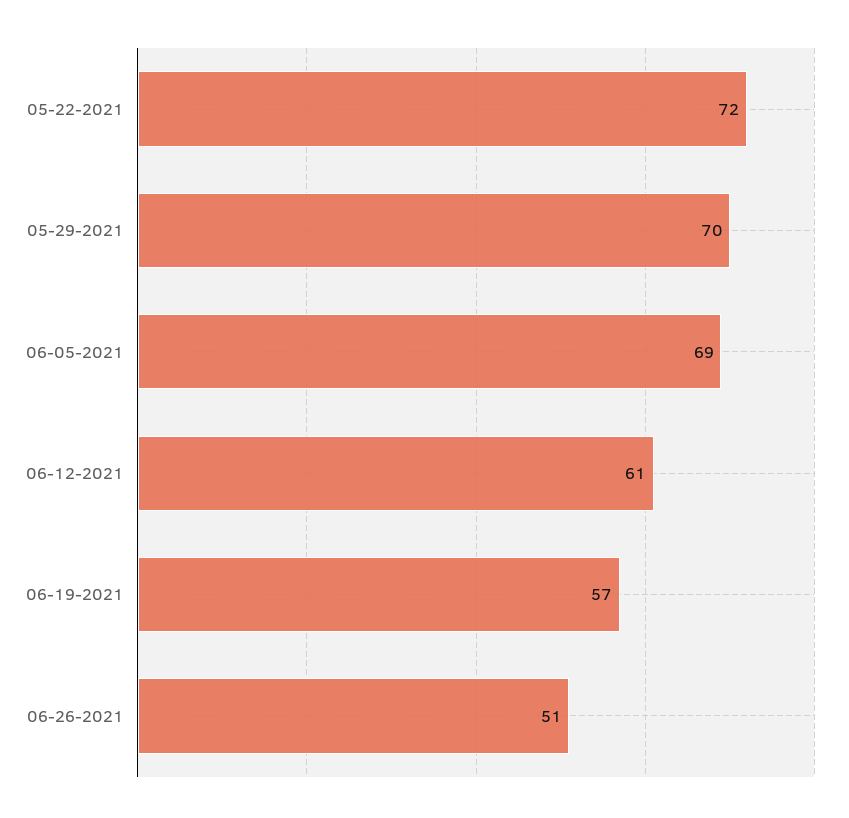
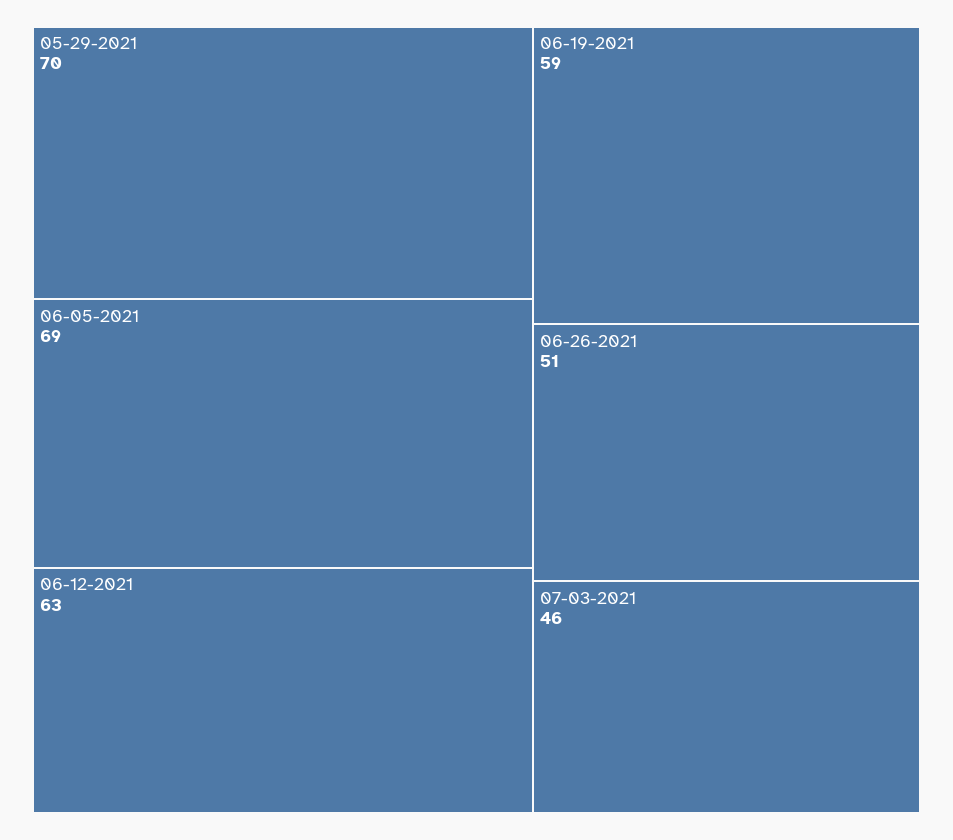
05-22-2021: 72 -> none
06-12-2021: 61 -> 63
06-19-2021: 57 -> 59
07-03-2021: none -> 46

